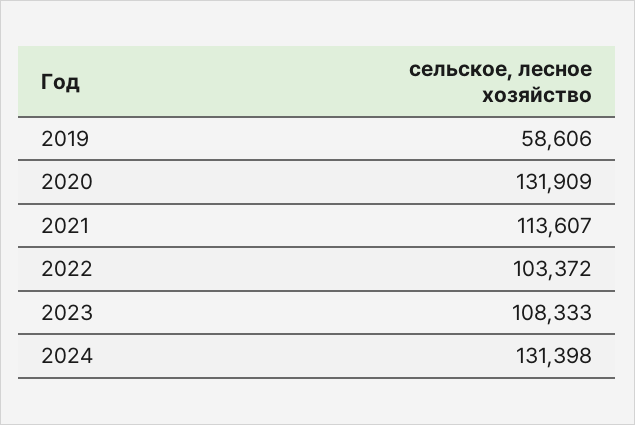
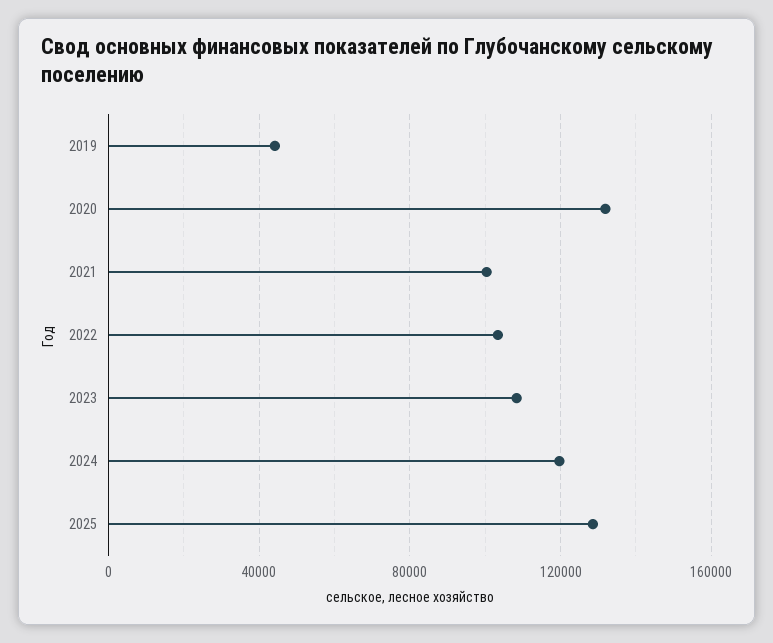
2019: 58606 -> 45000
2021: 113607 -> 100000
2024: 131398 -> 120000
2025: none -> 130000

